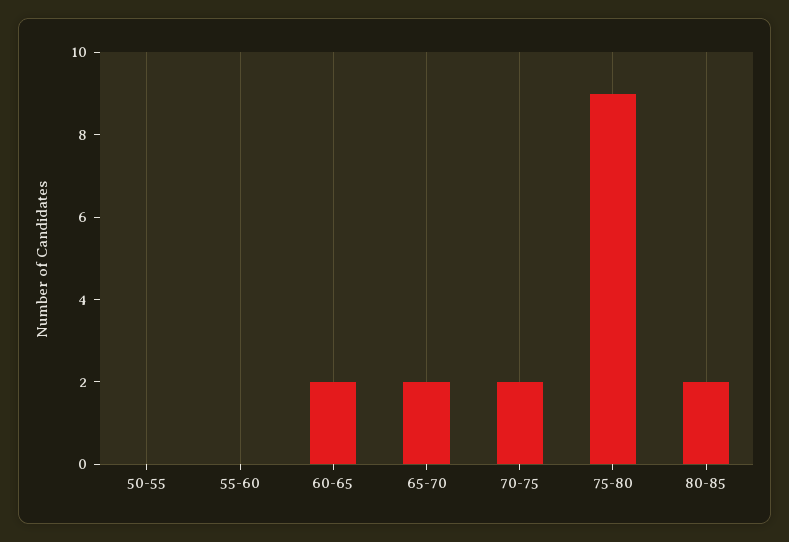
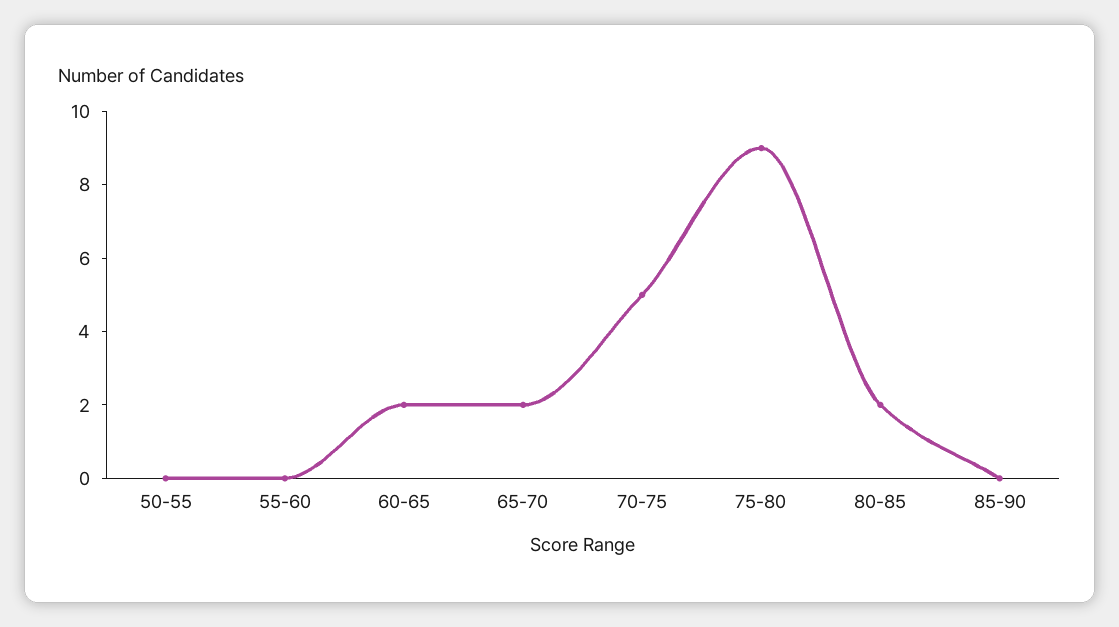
70-75: 2 -> 5
85-90: none -> 0

